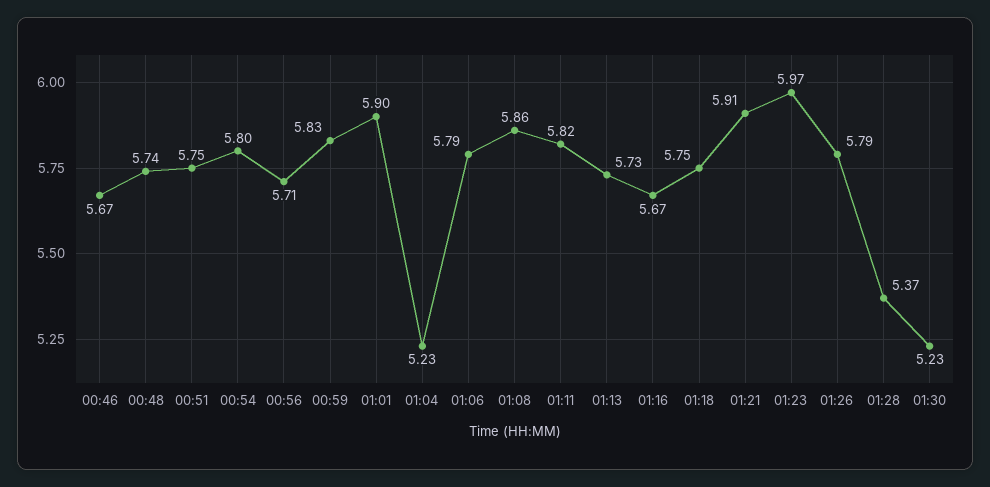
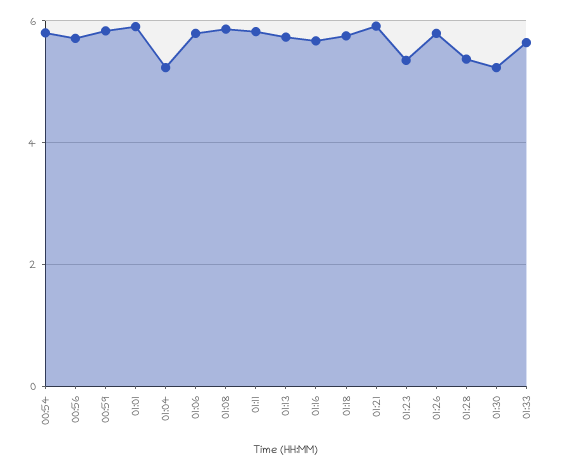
00:46: 5.67 -> none
00:48: 5.74 -> none
00:51: 5.75 -> none
01:23: 5.97 -> 5.4
01:33: none -> 5.6

